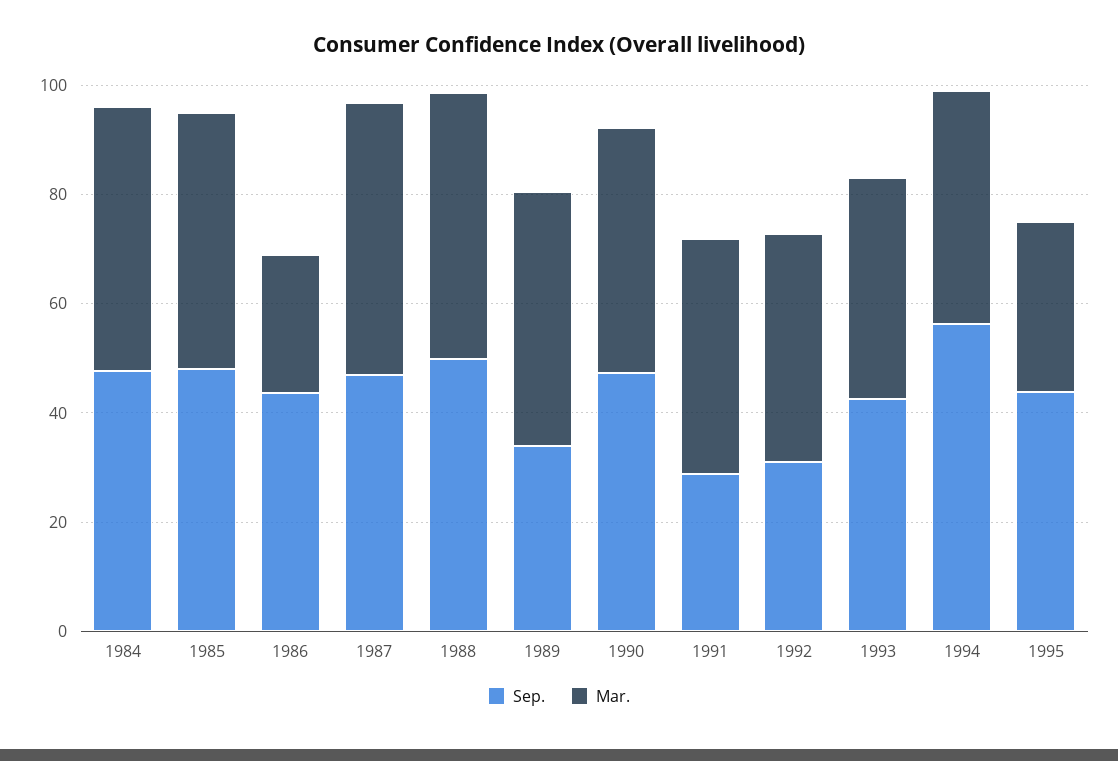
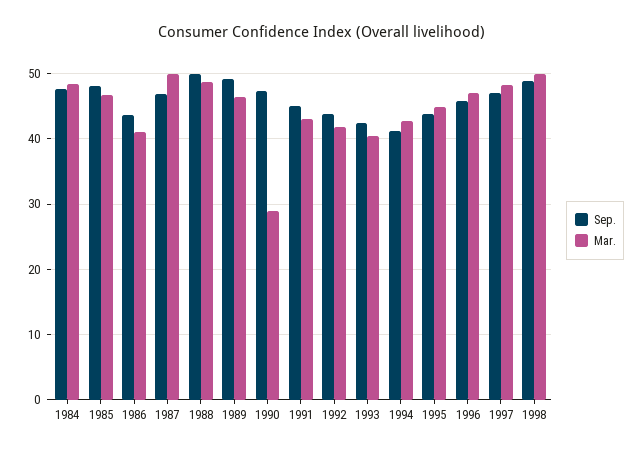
Mar., 1986: 25 -> 41
Sep., 1989: 35 -> 49
Mar., 1990: 45 -> 29
Sep., 1991: 30 -> 45
Sep., 1992: 30 -> 44
Sep., 1994: 55 -> 41
Mar., 1995: 30 -> 45
Sep., 1996: none -> 46
Mar., 1996: none -> 47
Sep., 1997: none -> 47
Mar., 1997: none -> 48
Sep., 1998: none -> 49
Mar., 1998: none -> 50

